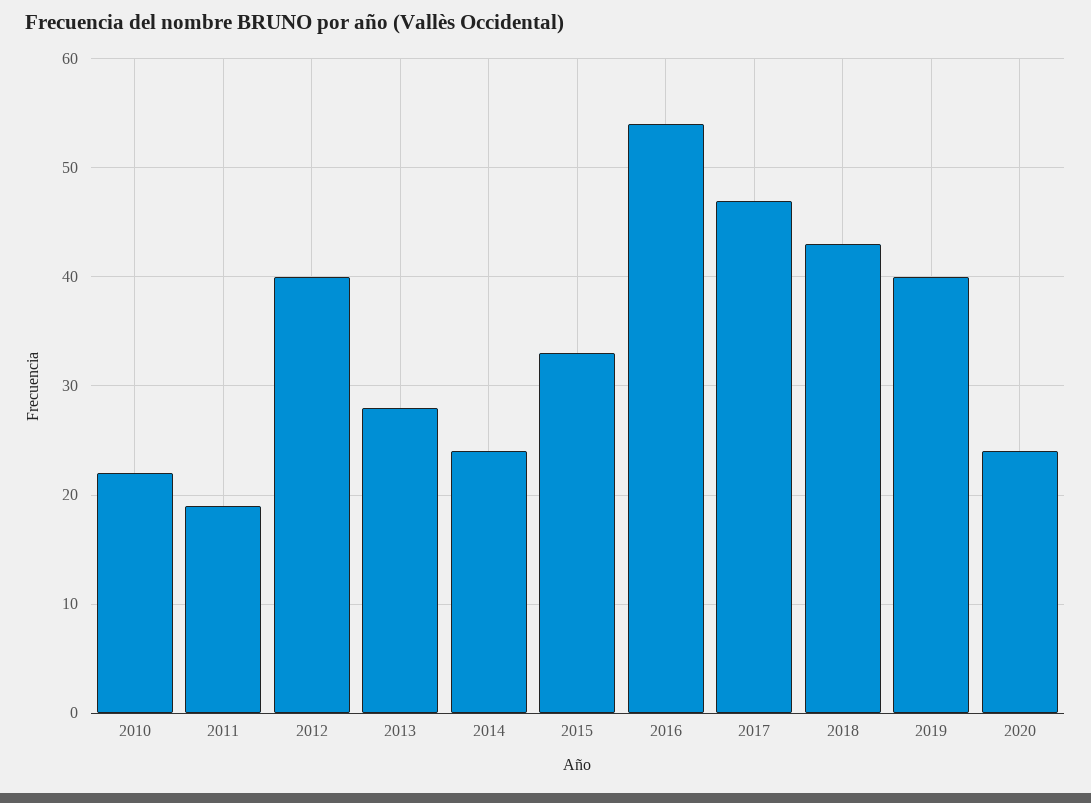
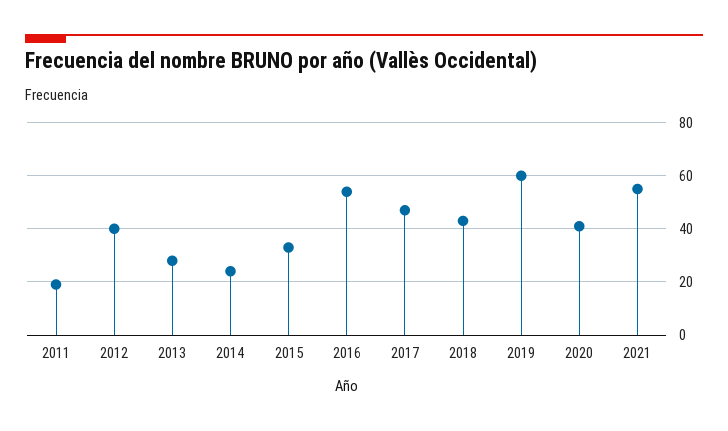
2010: 22 -> none
2019: 40 -> 60
2020: 24 -> 40
2021: none -> 55

